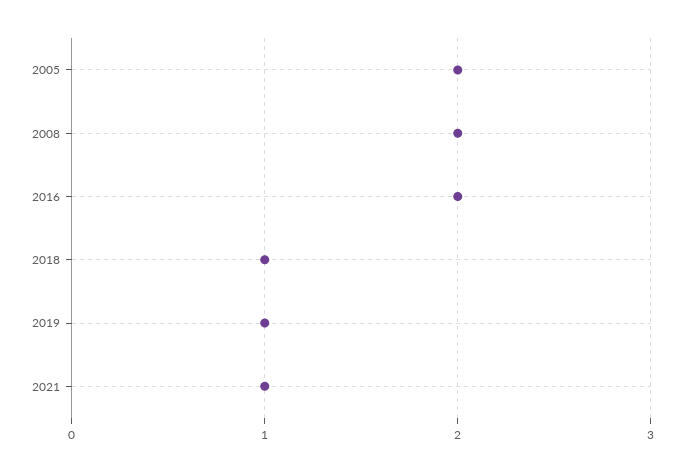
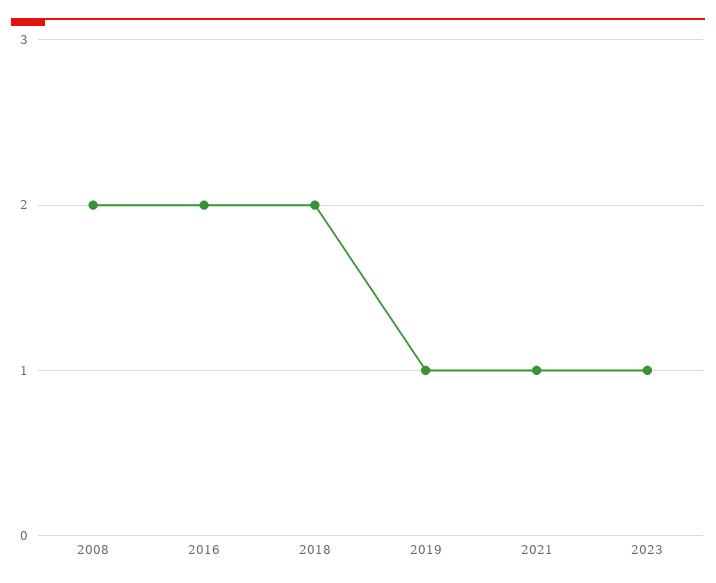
2005: 2 -> none
2018: 1 -> 2
2023: none -> 1

